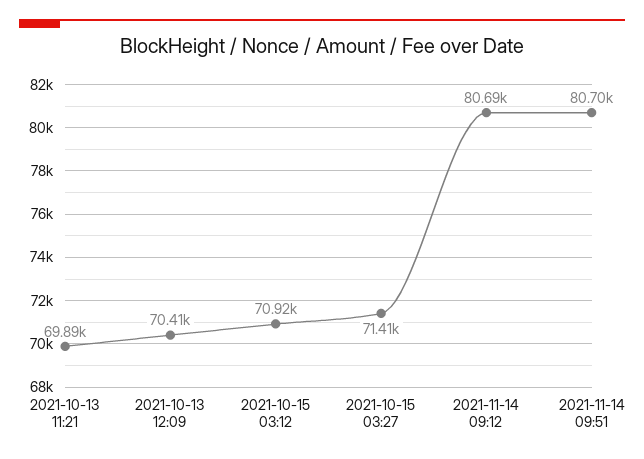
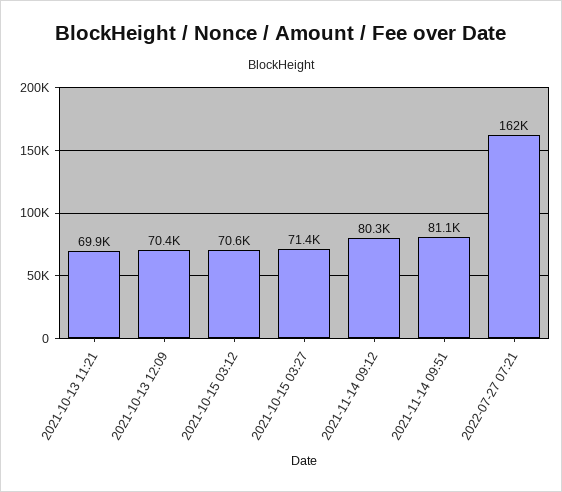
2021-10-15 03:12: 70920 -> 70600
2021-11-14 09:12: 80690 -> 80300
2021-11-14 09:51: 80700 -> 81100
2022-07-27 07:21: none -> 162000

